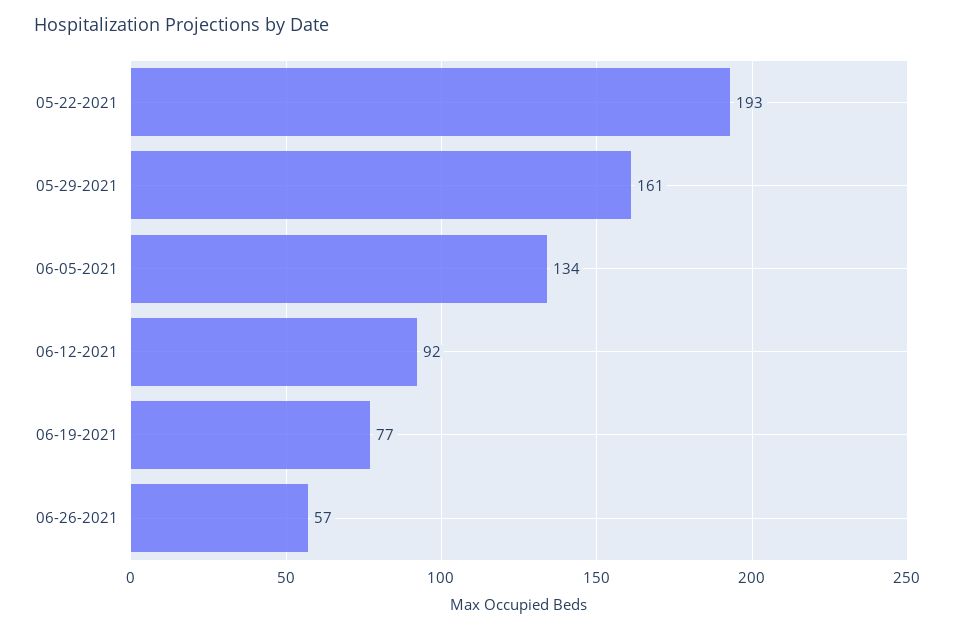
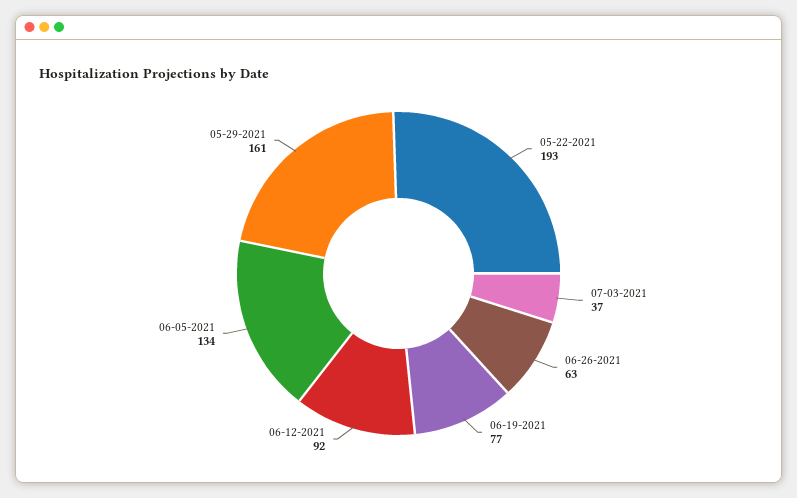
06-26-2021: 57 -> 63
07-03-2021: none -> 37

